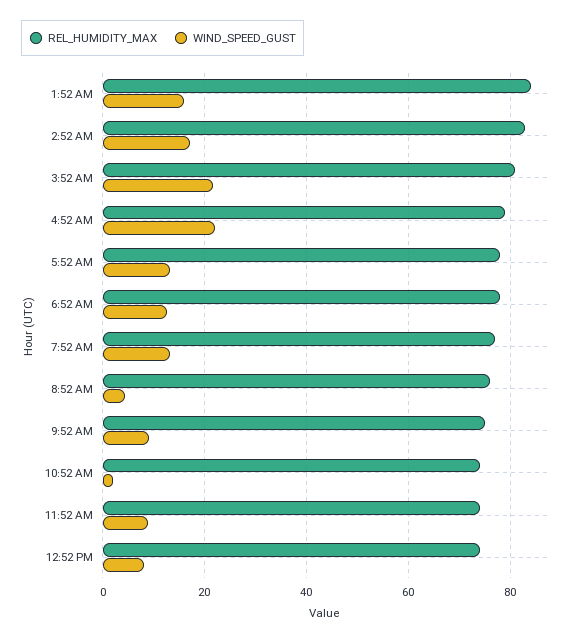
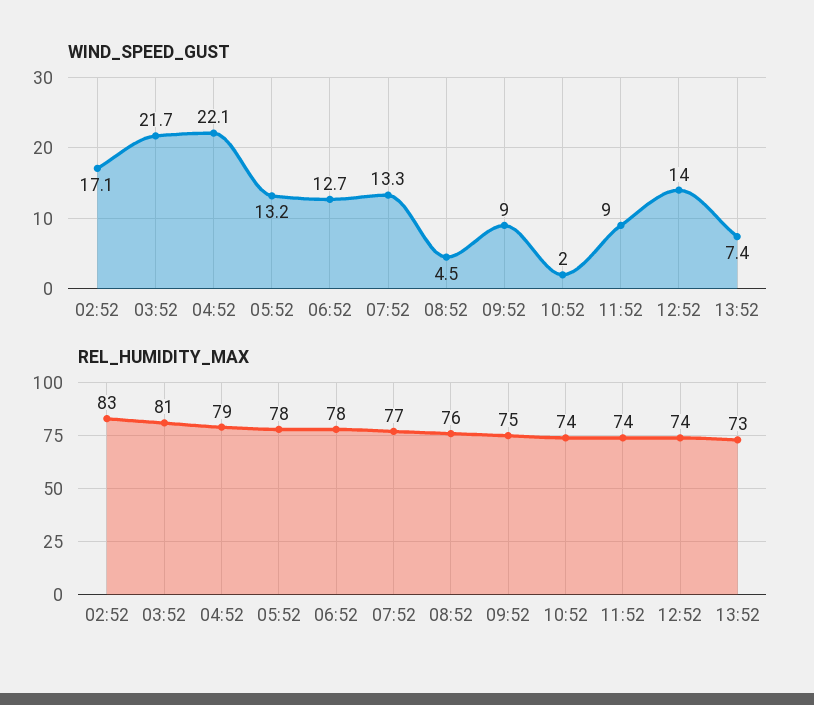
REL_HUMIDITY_MAX, 1:52 AM: 84 -> none
WIND_SPEED_GUST, 1:52 AM: 16 -> none
WIND_SPEED_GUST, 12:52 PM: 8 -> 14
WIND_SPEED_GUST, 13:52: none -> 7.4
REL_HUMIDITY_MAX, 13:52: none -> 73

